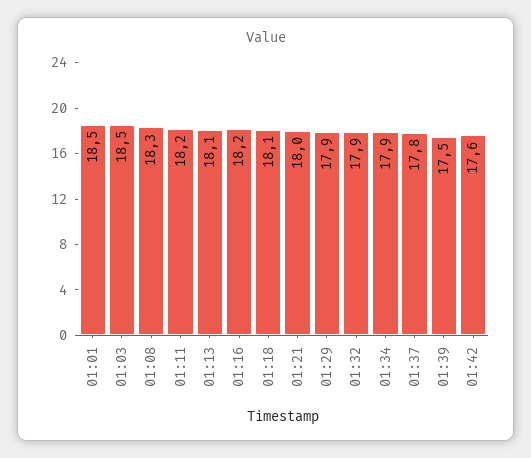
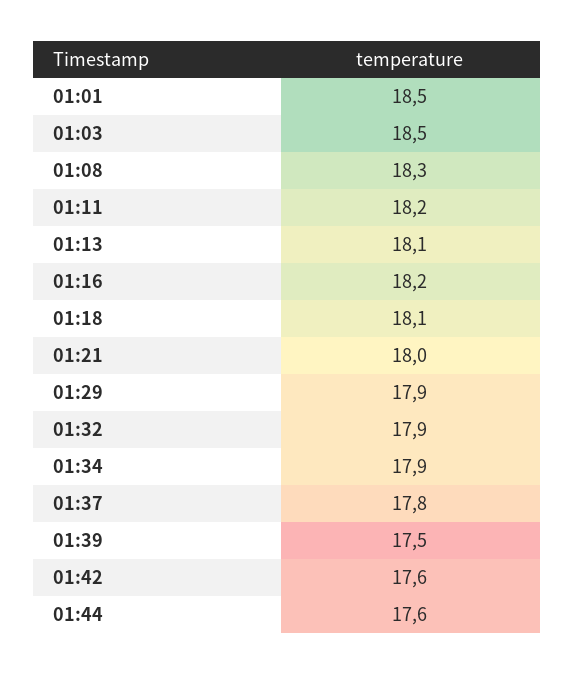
01:44: none -> 17.6

